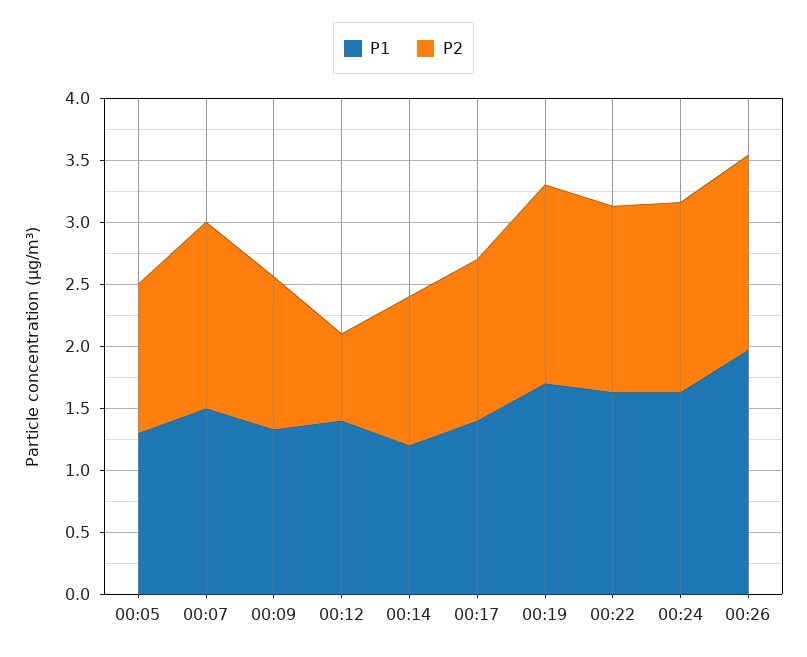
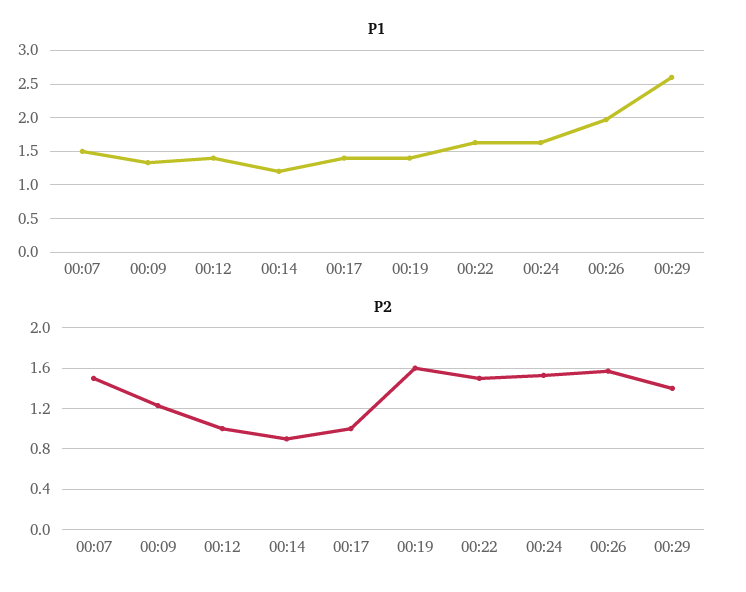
P1, 00:05: 1.3 -> none
P2, 00:05: 1.2 -> none
P2, 00:12: 0.7 -> 1
P2, 00:14: 1.2 -> 0.9
P2, 00:17: 1.3 -> 1
P1, 00:19: 1.7 -> 1.4
P1, 00:29: none -> 2.6
P2, 00:29: none -> 1.4

